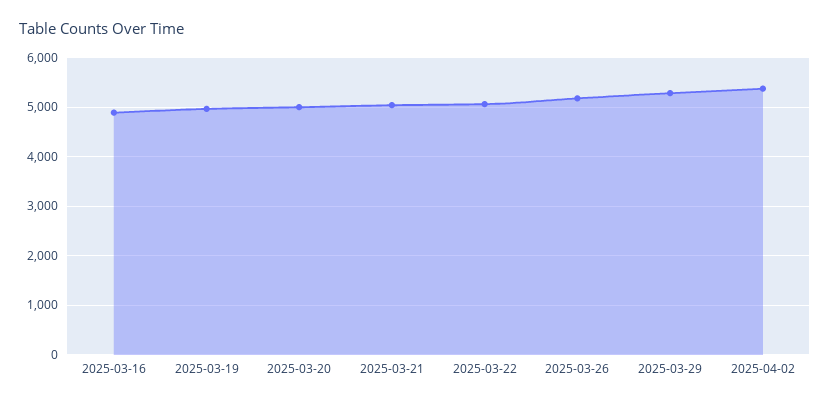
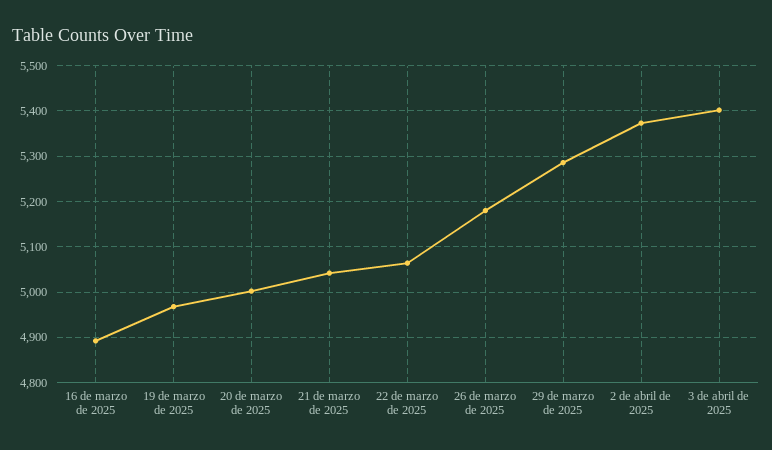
3 de abril de 2025: none -> 5400

